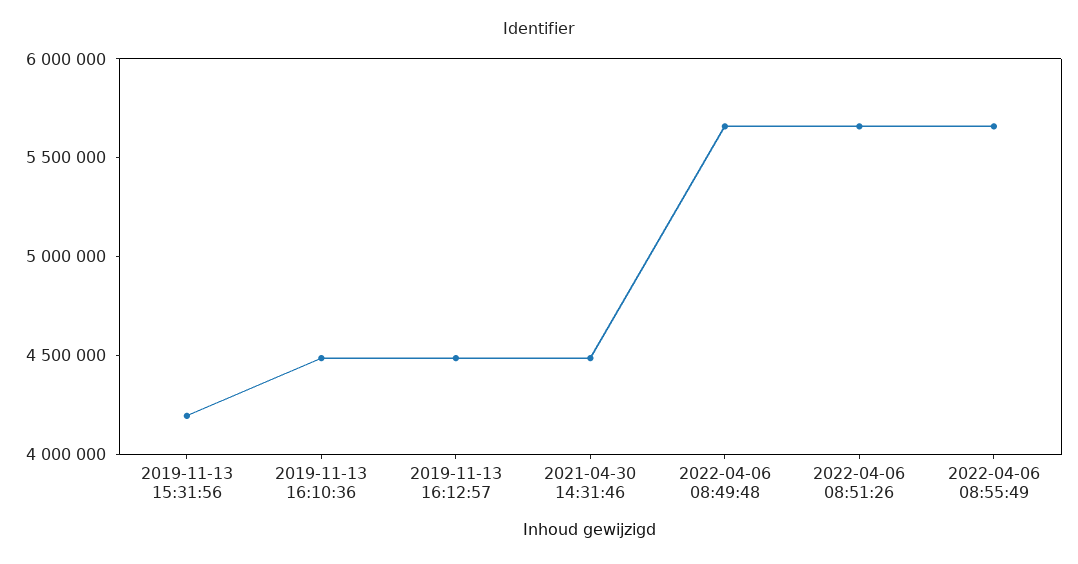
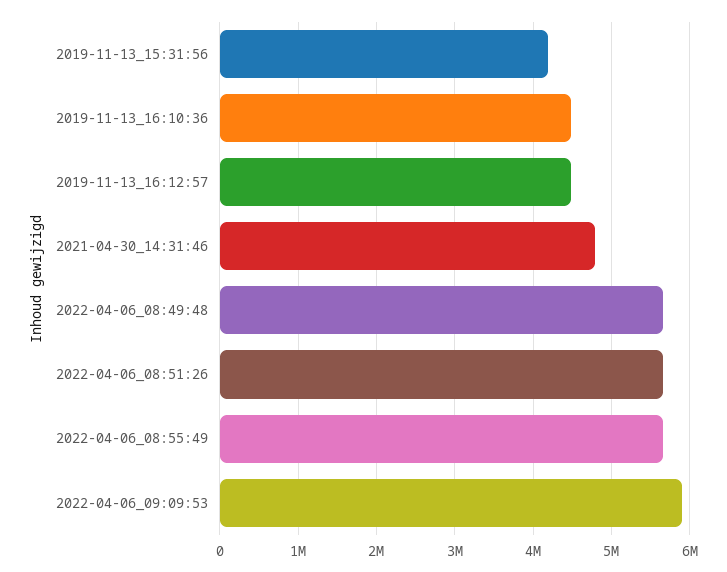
2021-04-30 14:31:46: 4500000 -> 4800000
2022-04-06_09:09:53: none -> 5900000

